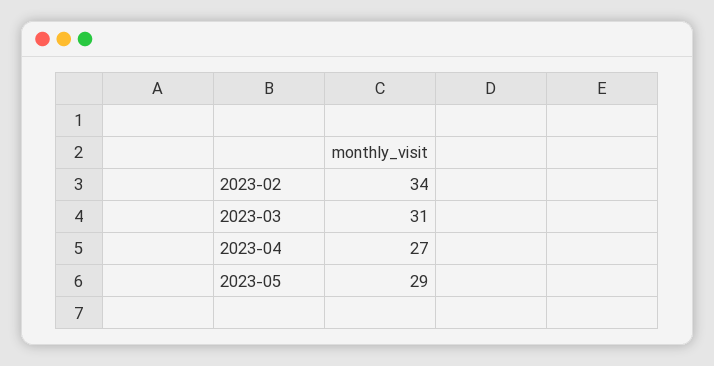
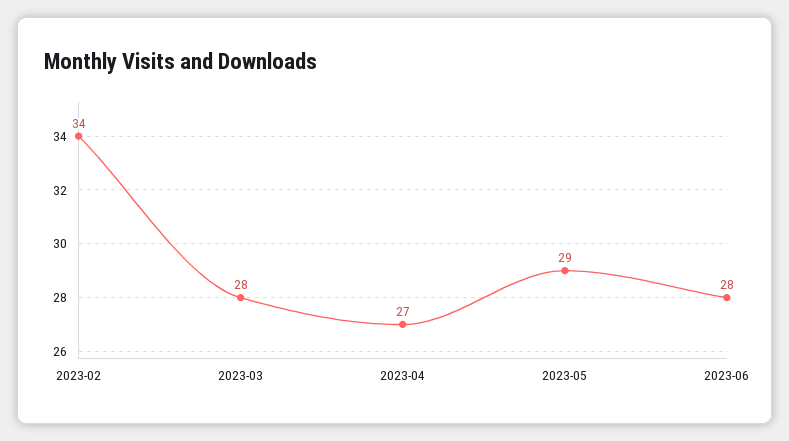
2023-03: 31 -> 28
2023-06: none -> 28

